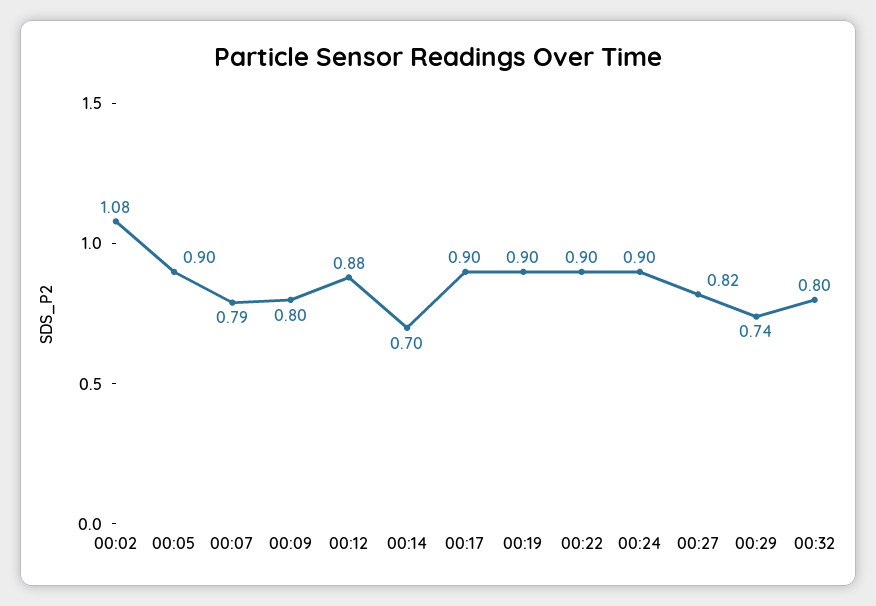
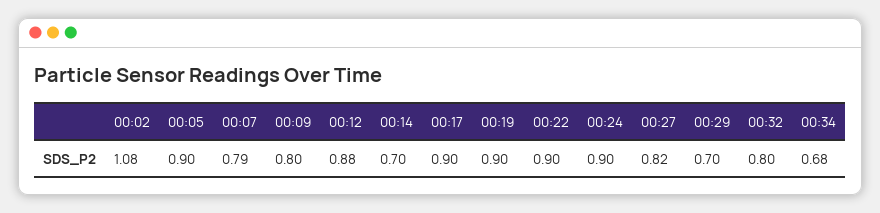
00:29: 0.74 -> 0.7
00:34: none -> 0.68

